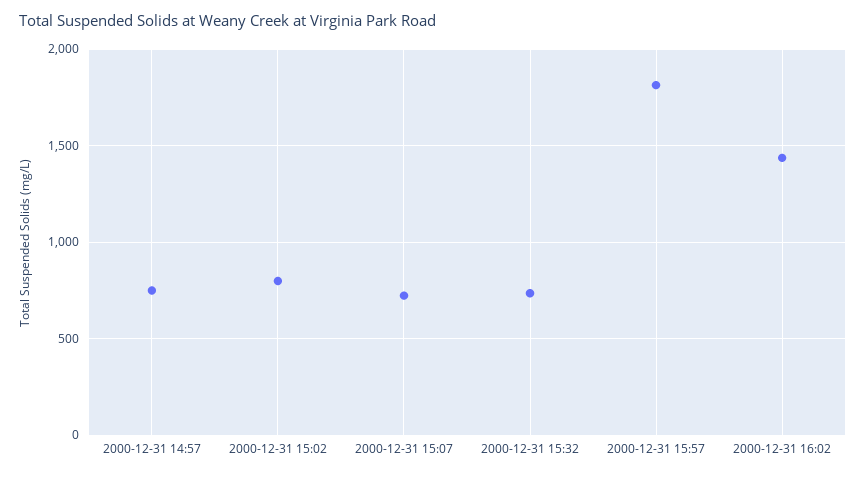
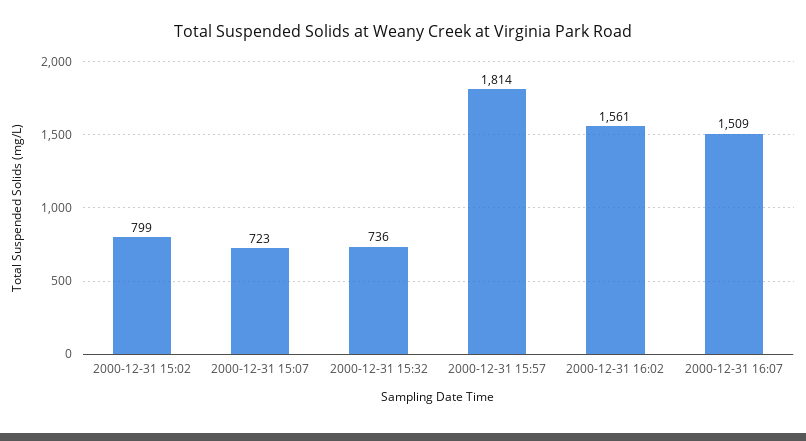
2000-12-31 14:57: 750 -> none
2000-12-31 16:02: 1450 -> 1561
2000-12-31 16:07: none -> 1509

